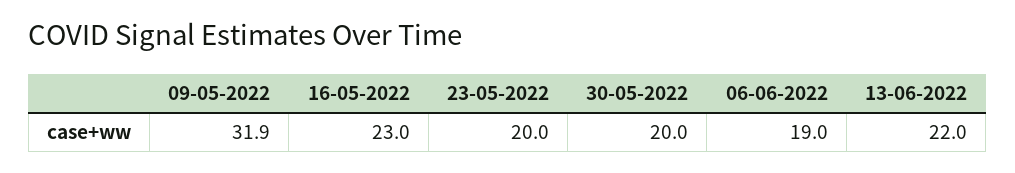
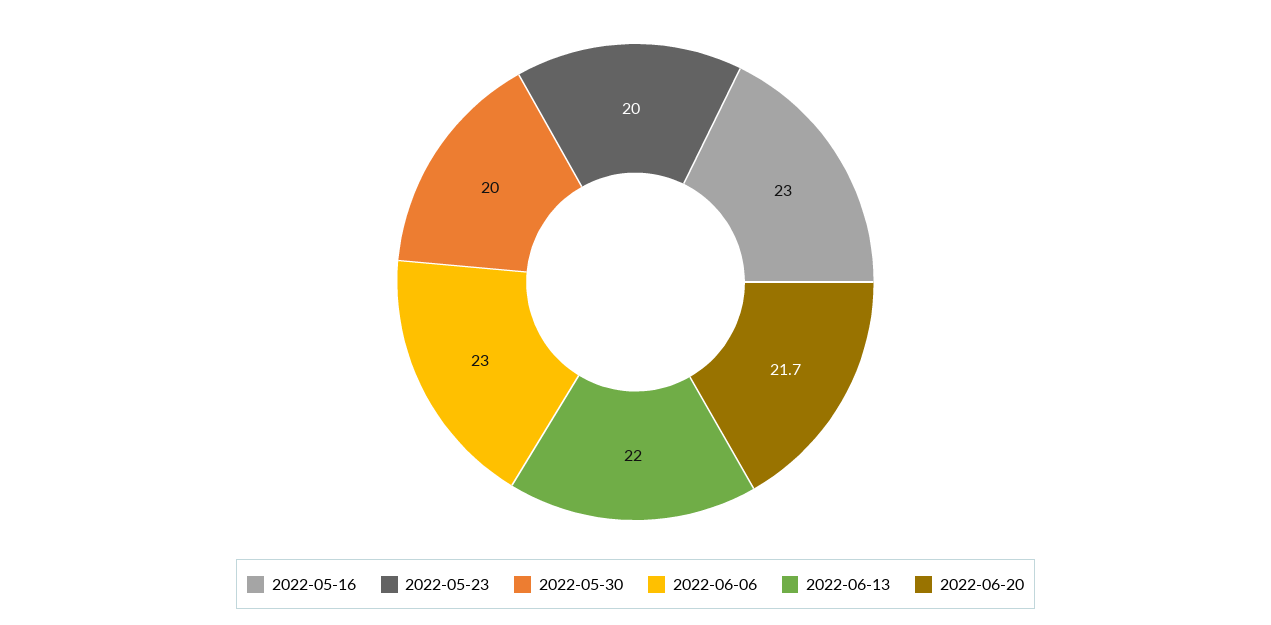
09-05-2022: 31.9 -> none
06-06-2022: 19 -> 23
2022-06-20: none -> 21.7

